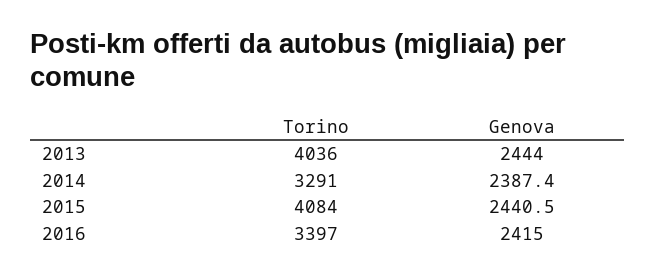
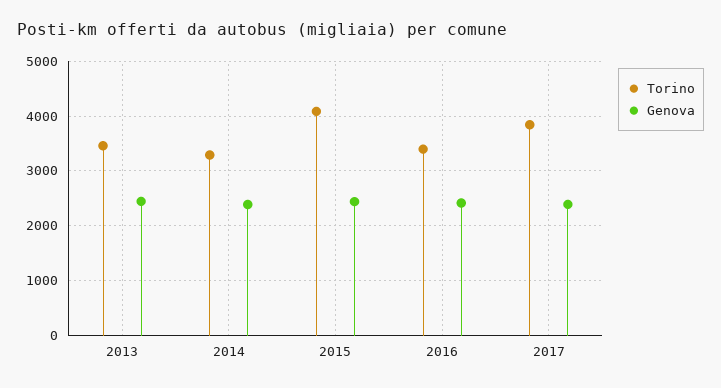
Torino, 2013: 4036 -> 3400
Torino, 2017: none -> 3800
Genova, 2017: none -> 2400

